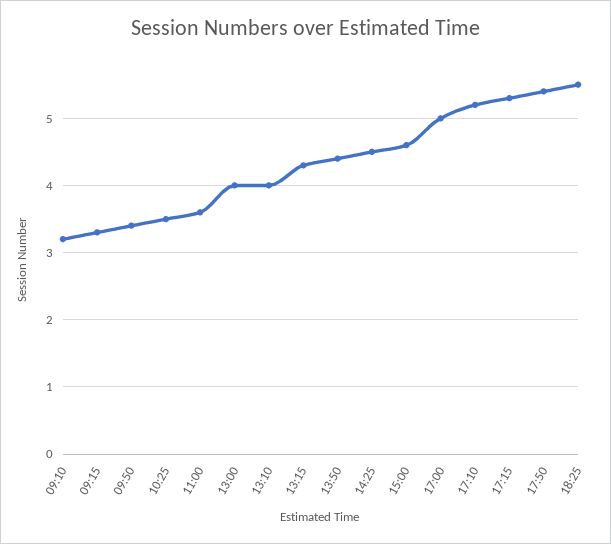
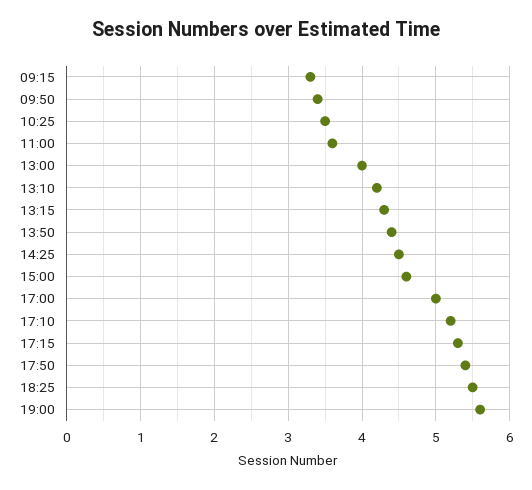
09:10: 3.2 -> none
13:10: 4 -> 4.2
19:00: none -> 5.6

